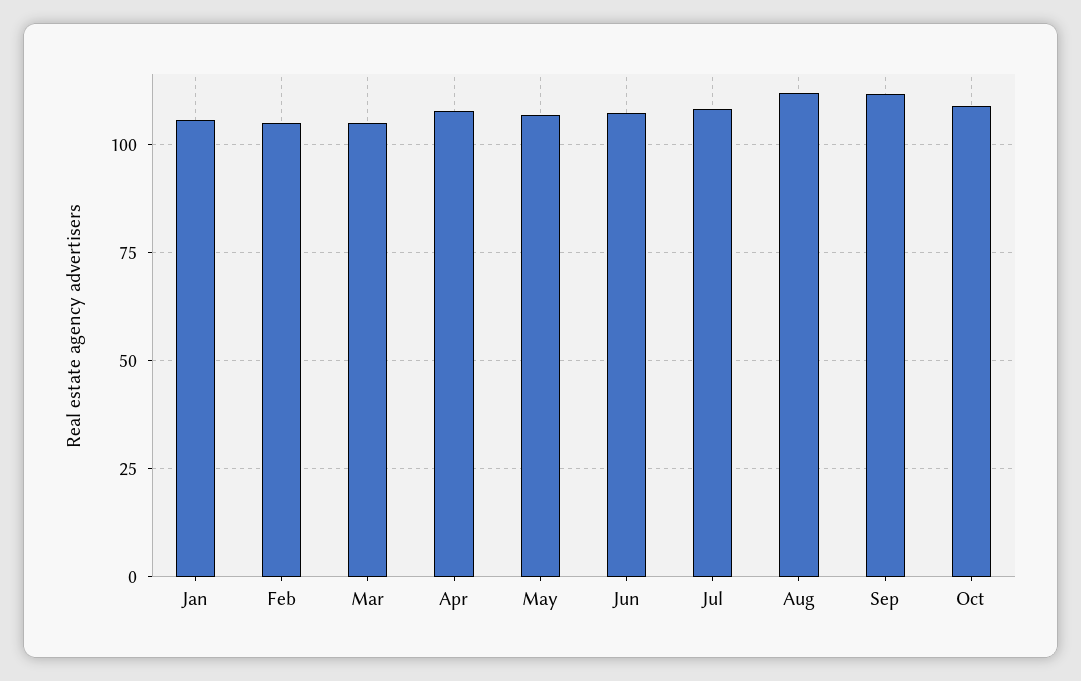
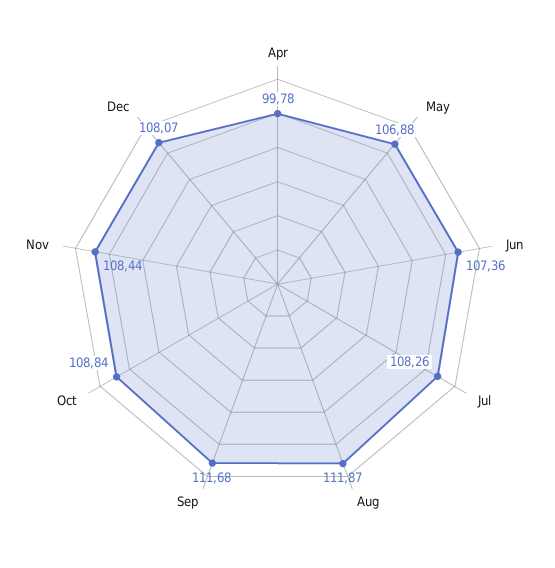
Jan: 105 -> none
Feb: 105 -> none
Mar: 105 -> none
Apr: 107.5 -> 99.78
Nov: none -> 108.44
Dec: none -> 108.07

